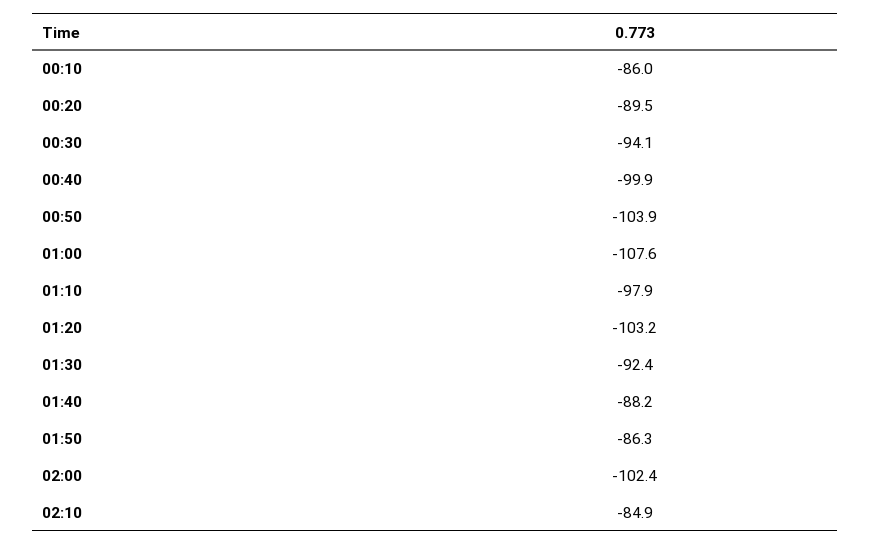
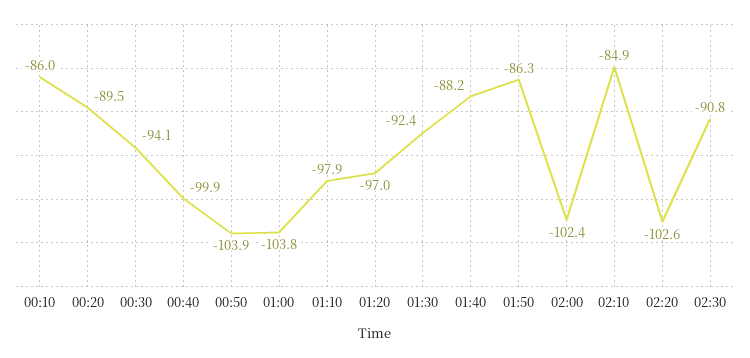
01:00: -107.6 -> -103.8
01:20: -103.2 -> -97
02:20: none -> -102.6
02:30: none -> -90.8

